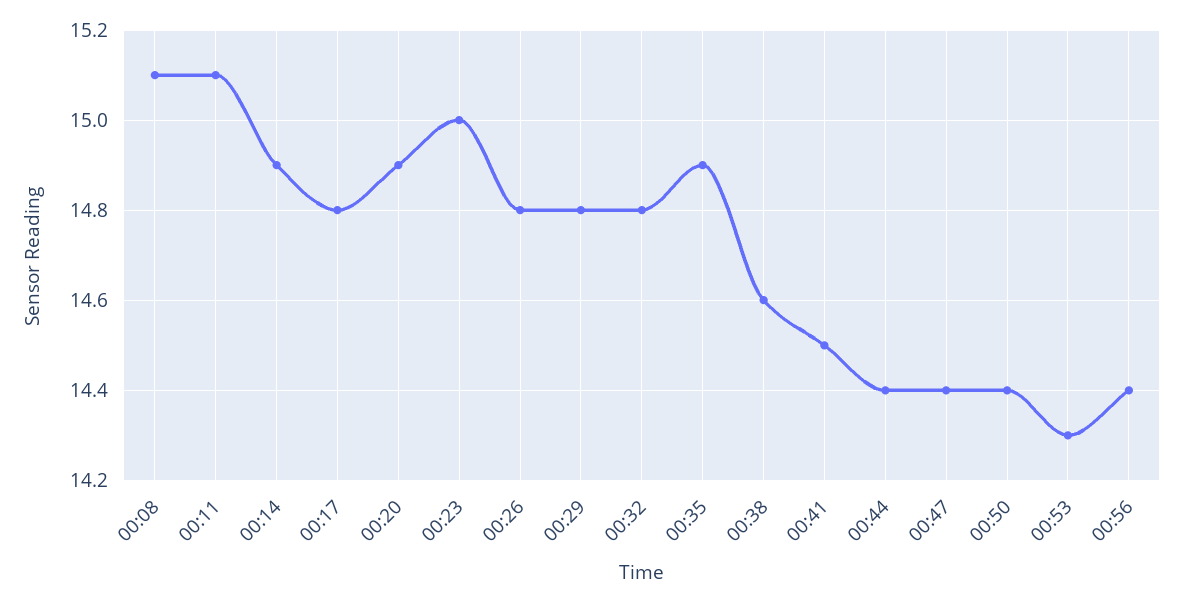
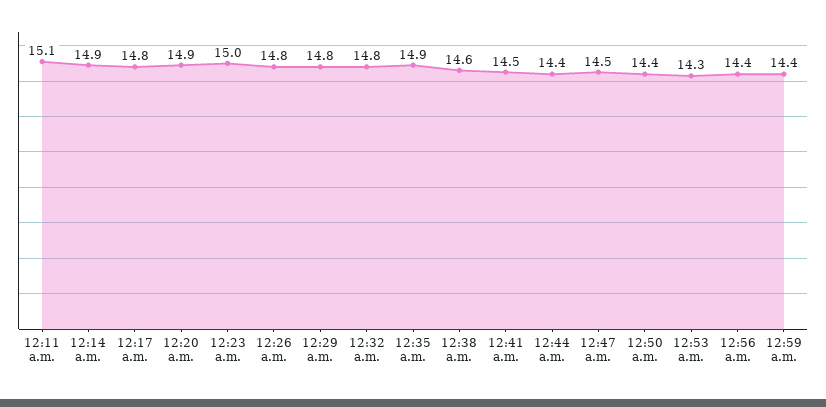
00:08: 15.1 -> none
00:47: 14.4 -> 14.5
12:59 a.m.: none -> 14.4

